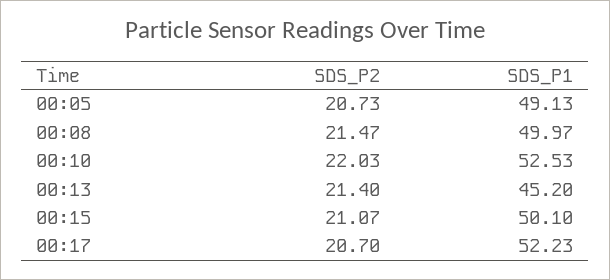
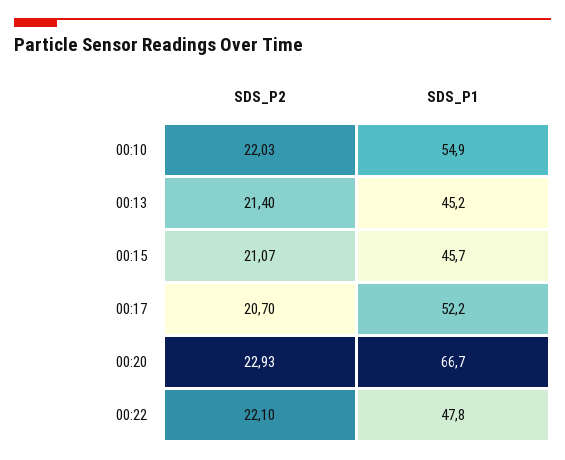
SDS_P2, 00:05: 20.73 -> none
SDS_P1, 00:05: 49.13 -> none
SDS_P2, 00:08: 21.47 -> none
SDS_P1, 00:08: 49.97 -> none
SDS_P1, 00:10: 52.53 -> 54.9
SDS_P1, 00:15: 50.1 -> 45.7
SDS_P2, 00:20: none -> 22.93
SDS_P1, 00:20: none -> 66.7
SDS_P2, 00:22: none -> 22.1
SDS_P1, 00:22: none -> 47.8

